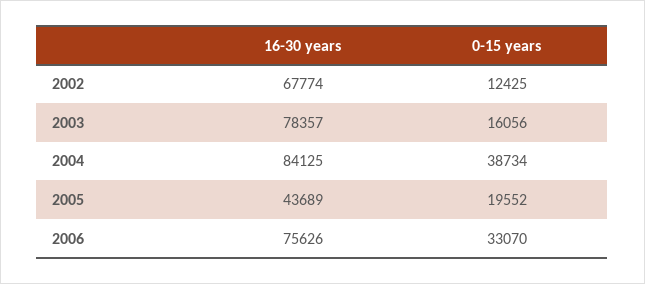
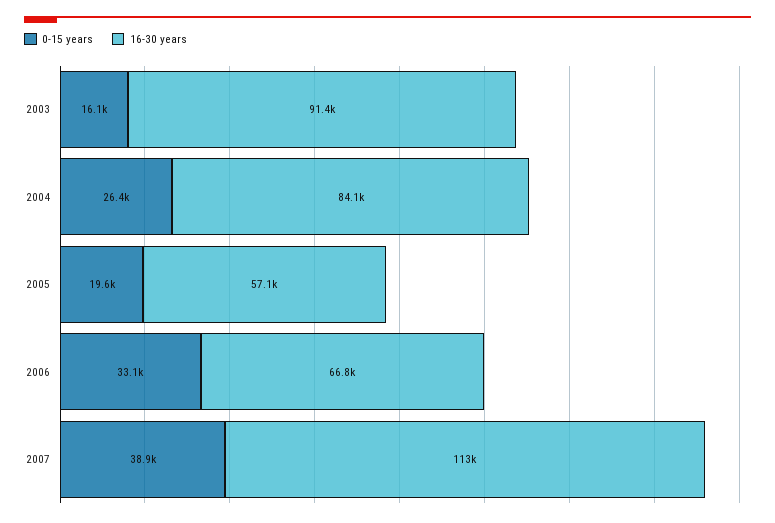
16-30 years, 2002: 67774 -> none
0-15 years, 2002: 12425 -> none
16-30 years, 2003: 78357 -> 91400
0-15 years, 2004: 38734 -> 26400
16-30 years, 2005: 43689 -> 57100
16-30 years, 2006: 75626 -> 66800
0-15 years, 2007: none -> 38900
16-30 years, 2007: none -> 113000

